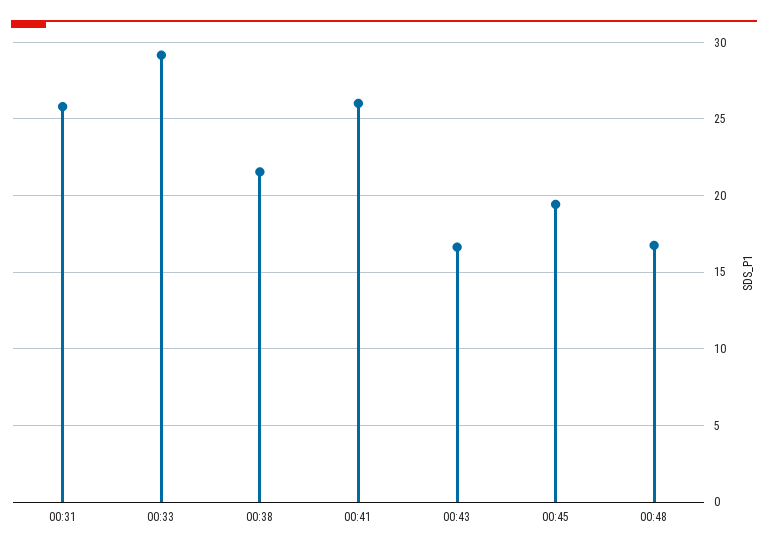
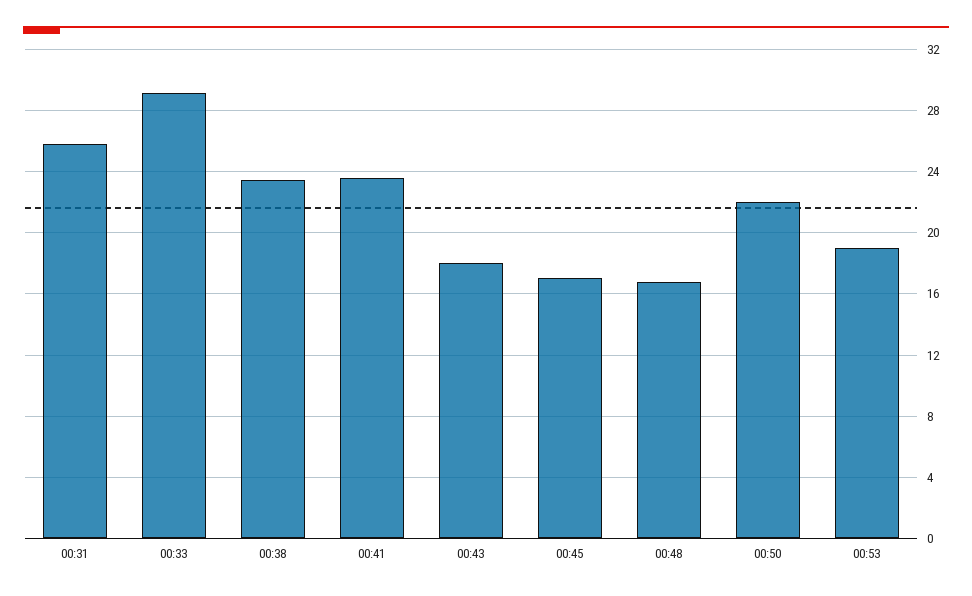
00:38: 21.5 -> 23.5
00:41: 26 -> 23.5
00:43: 16.5 -> 18
00:45: 19.5 -> 17
00:50: none -> 22
00:53: none -> 19

